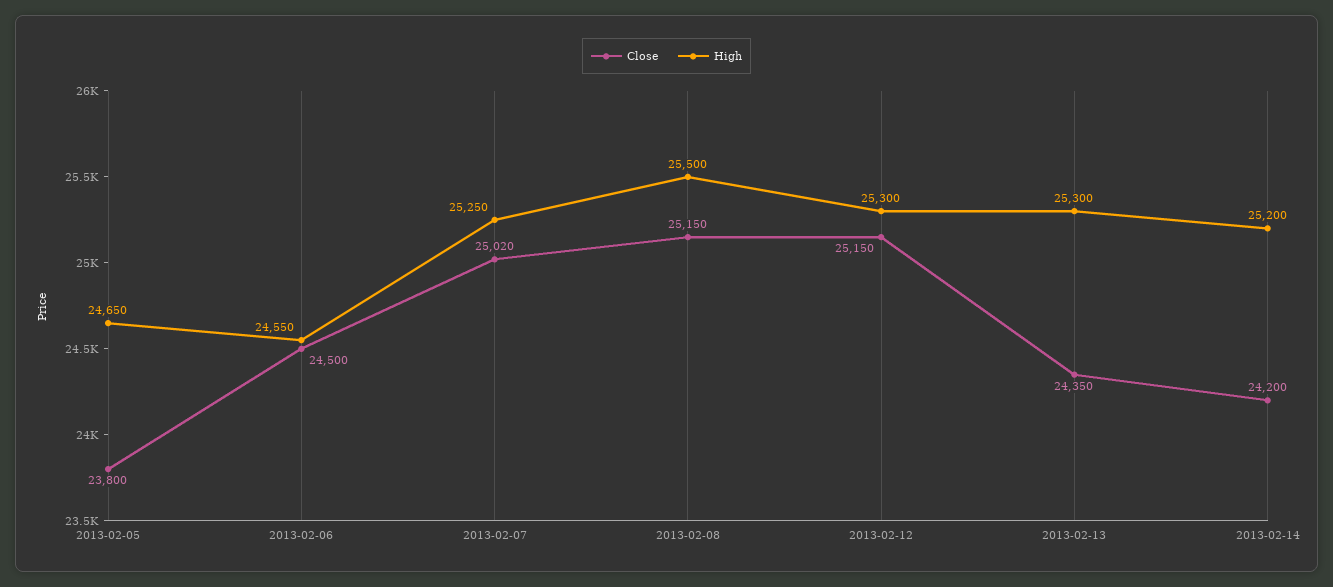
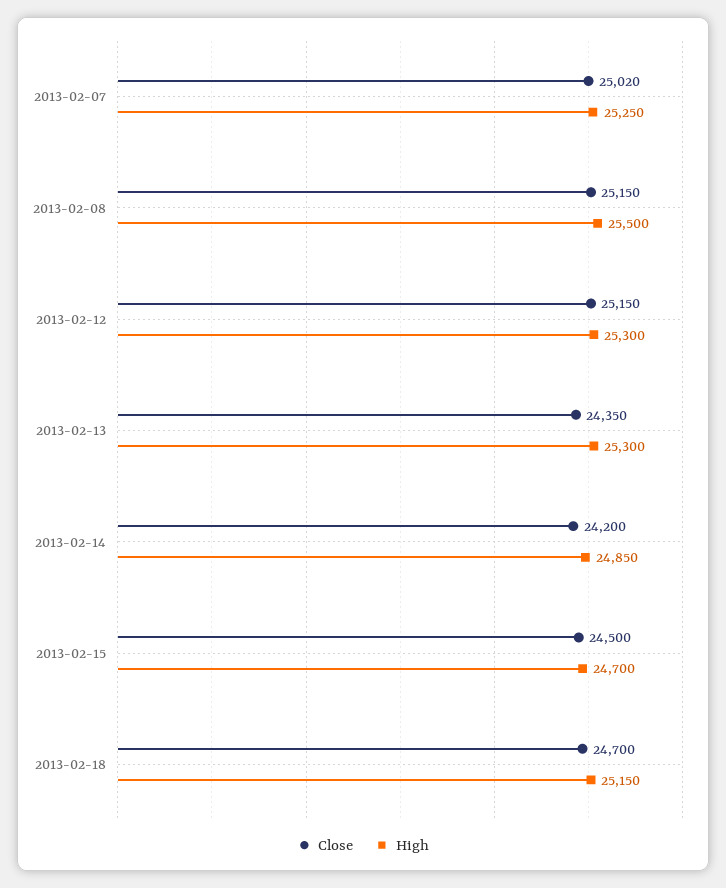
Close, 2013-02-05: 23800 -> none
High, 2013-02-05: 24650 -> none
Close, 2013-02-06: 24500 -> none
High, 2013-02-06: 24550 -> none
High, 2013-02-14: 25200 -> 24850
Close, 2013-02-15: none -> 24500
High, 2013-02-15: none -> 24700
Close, 2013-02-18: none -> 24700
High, 2013-02-18: none -> 25150

